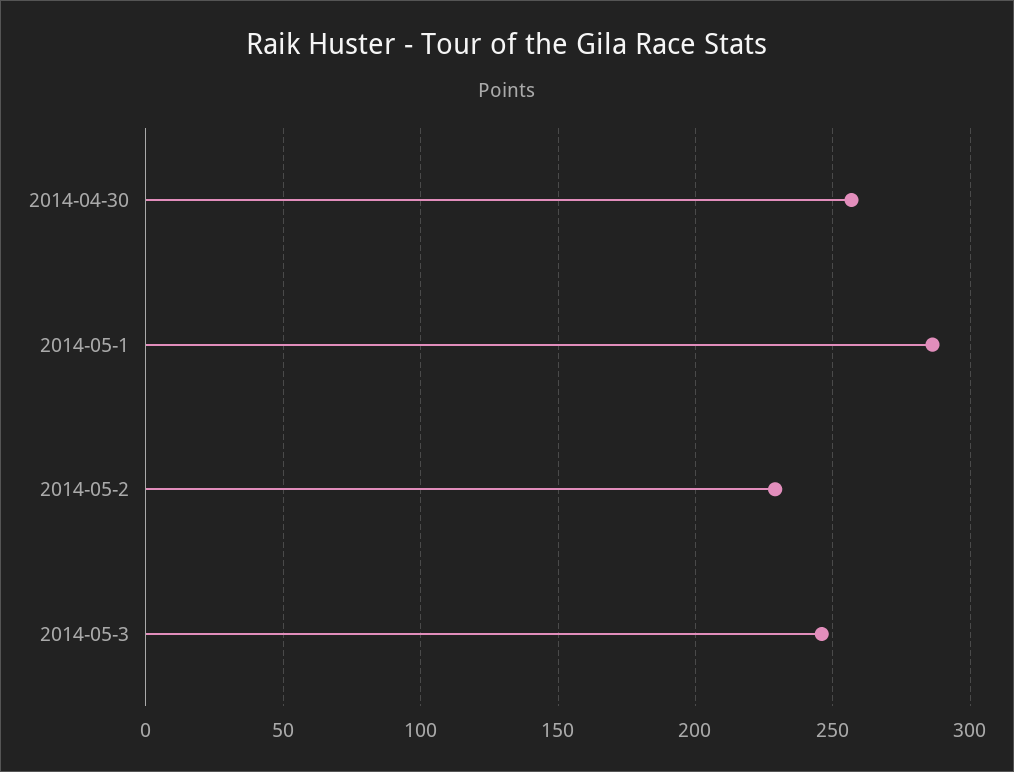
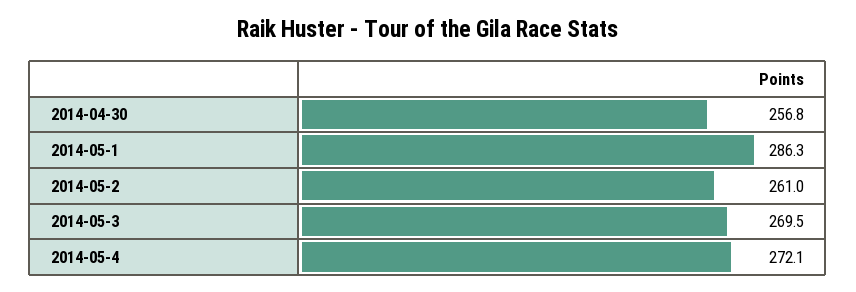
2014-05-2: 230 -> 261
2014-05-3: 245 -> 269.5
2014-05-4: none -> 272.1

